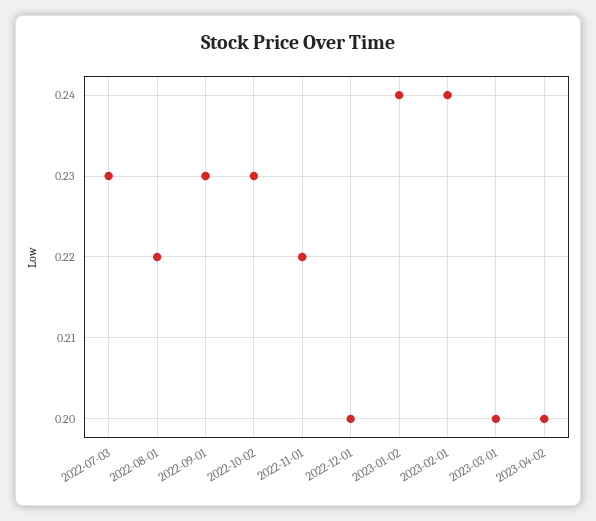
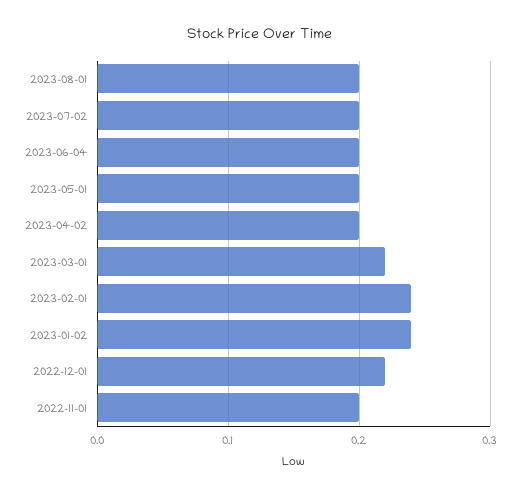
2022-07-03: 0.23 -> none
2022-08-01: 0.22 -> none
2022-09-01: 0.23 -> none
2022-10-02: 0.23 -> none
2022-11-01: 0.22 -> 0.2
2022-12-01: 0.2 -> 0.22
2023-03-01: 0.2 -> 0.22
2023-08-01: none -> 0.2
2023-07-02: none -> 0.2
2023-06-04: none -> 0.2
2023-05-01: none -> 0.2

